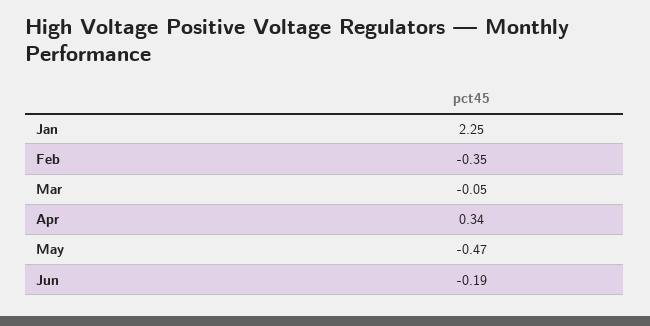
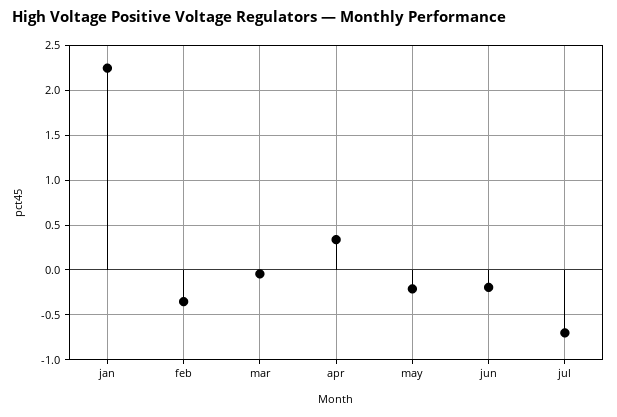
May: -0.47 -> -0.2
jul: none -> -0.7

